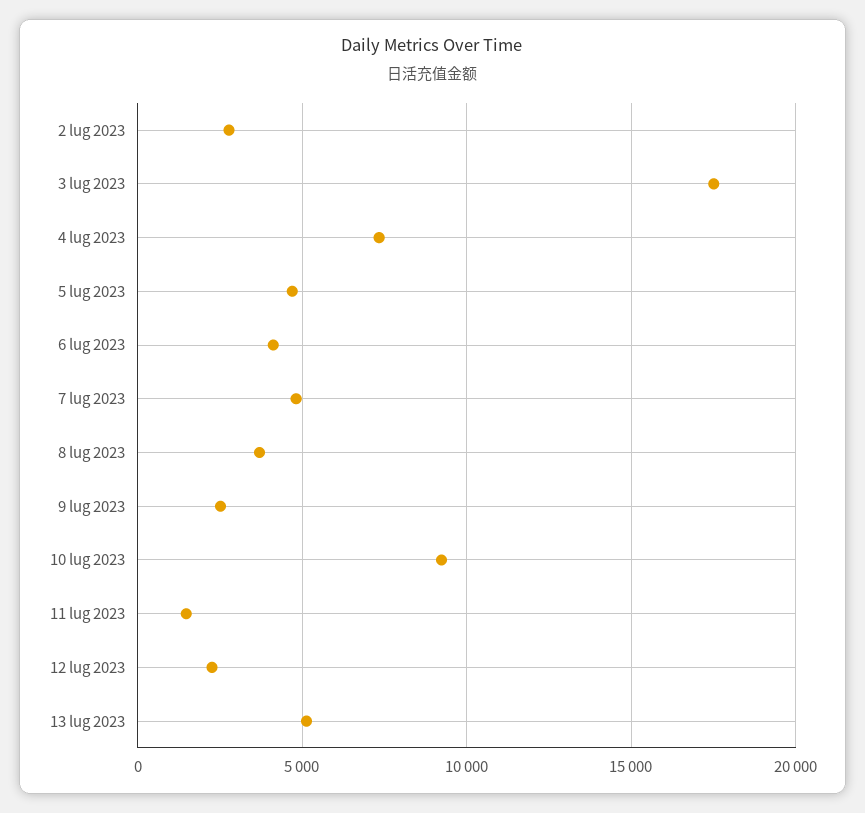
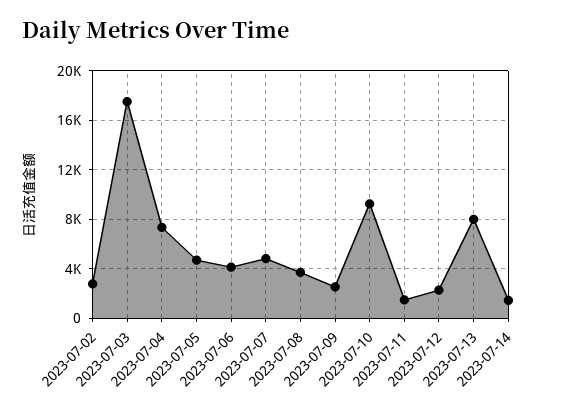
13 lug 2023: 5000 -> 8000
2023-07-14: none -> 1500

